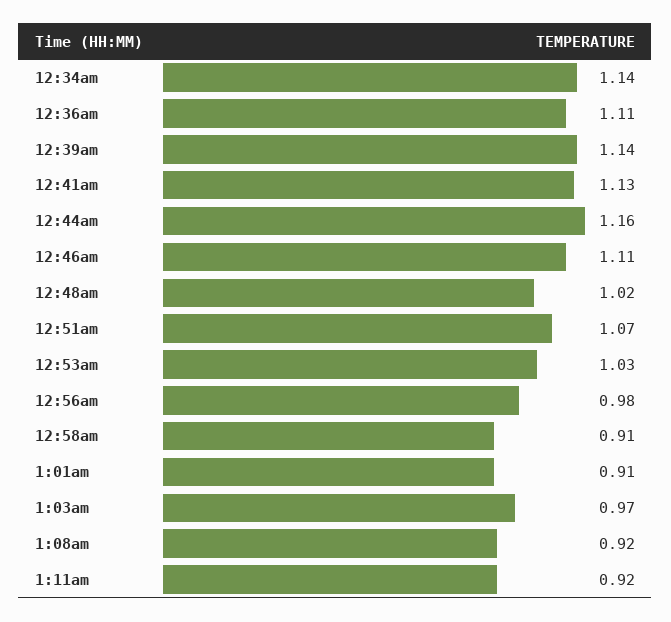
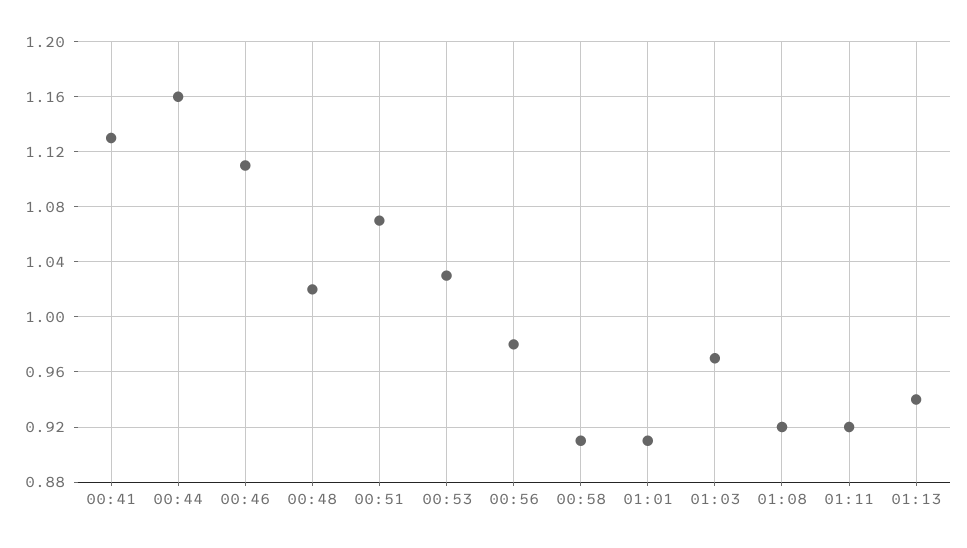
12:34am: 1.14 -> none
12:36am: 1.11 -> none
12:39am: 1.14 -> none
01:13: none -> 0.94

